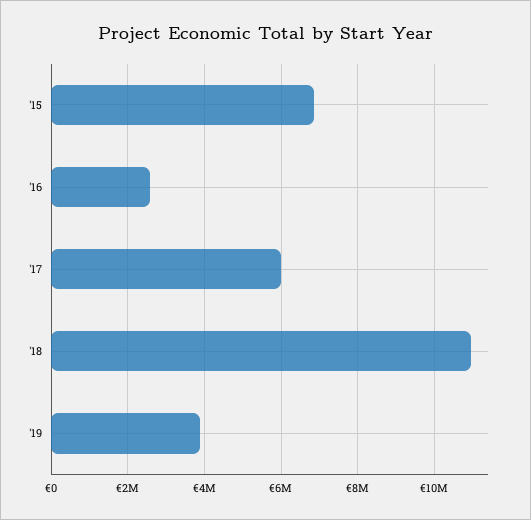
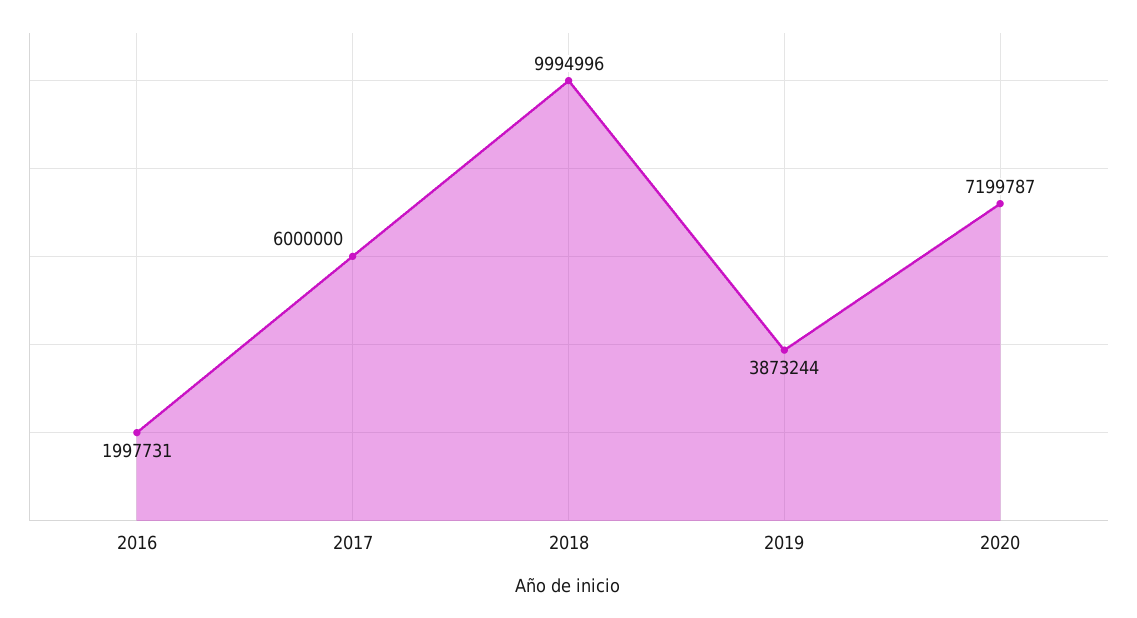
'15: 6800000 -> none
'16: 2600000 -> 1997731
'18: 11000000 -> 9994996
2020: none -> 7199787

